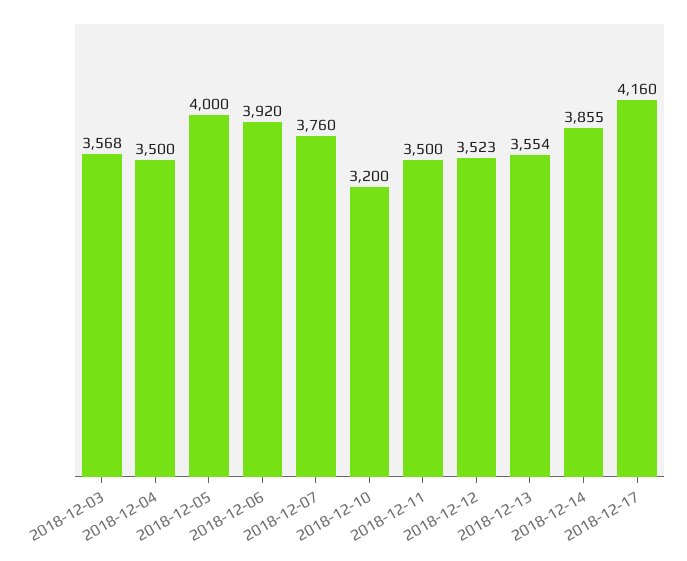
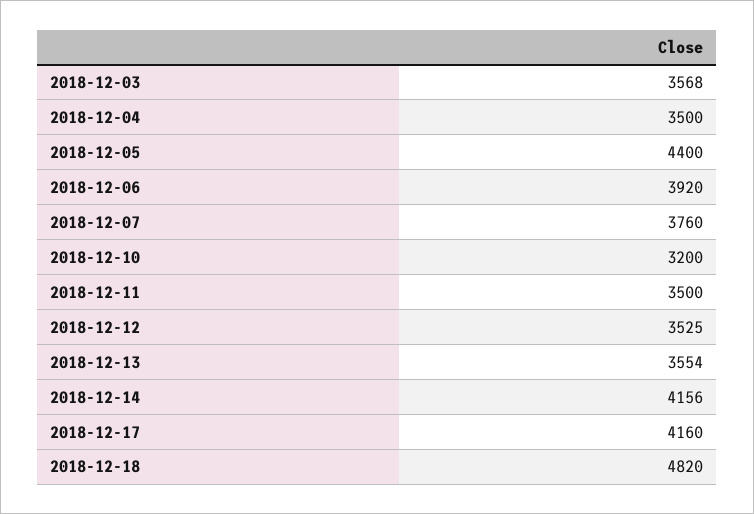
2018-12-05: 4000 -> 4400
2018-12-12: 3523 -> 3525
2018-12-14: 3855 -> 4156
2018-12-18: none -> 4820

